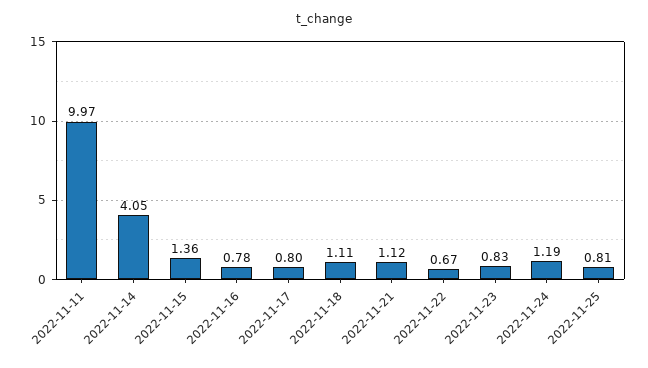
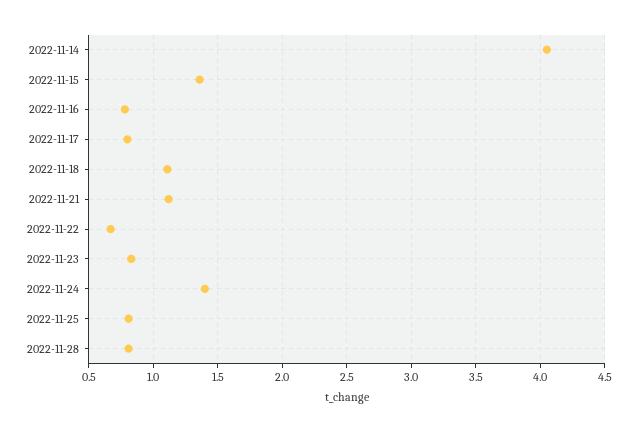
2022-11-11: 9.97 -> none
2022-11-24: 1.19 -> 1.4
2022-11-28: none -> 0.8

